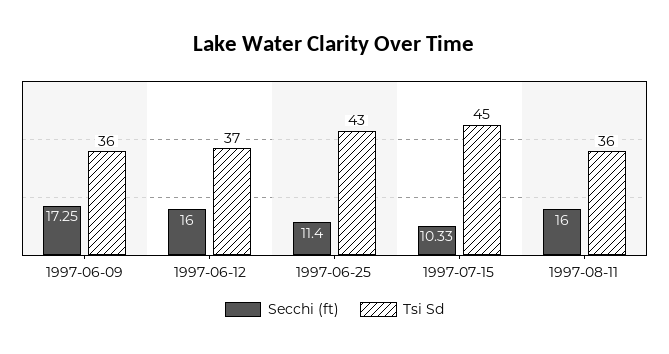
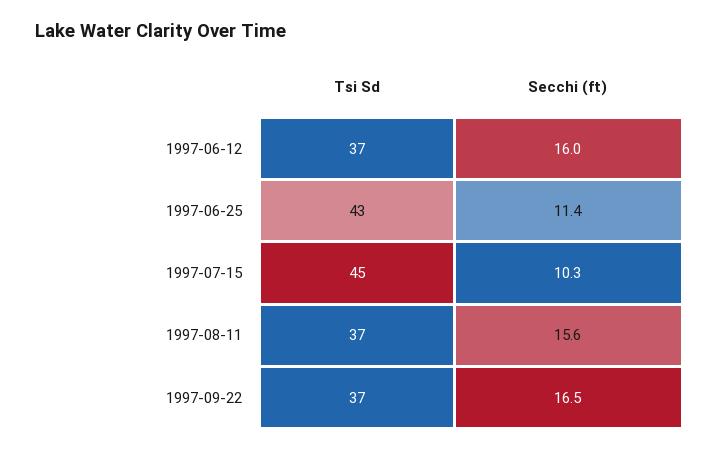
Secchi (ft), 1997-06-09: 17.25 -> none
Tsi Sd, 1997-06-09: 36 -> none
Secchi (ft), 1997-08-11: 16 -> 15.6
Tsi Sd, 1997-08-11: 36 -> 37
Tsi Sd, 1997-09-22: none -> 37
Secchi (ft), 1997-09-22: none -> 16.5

